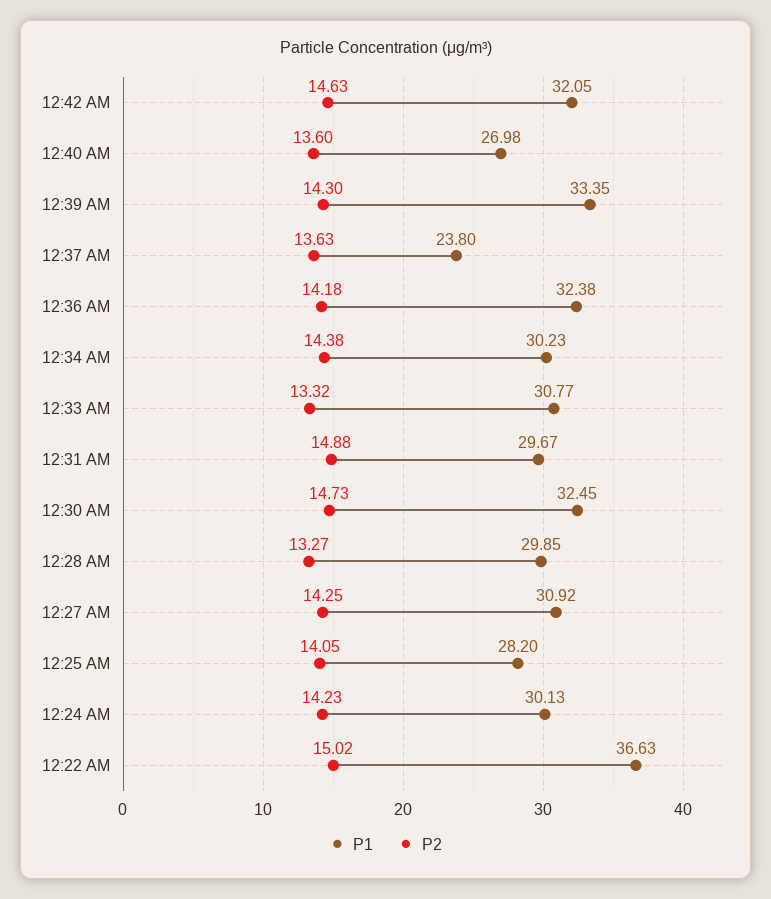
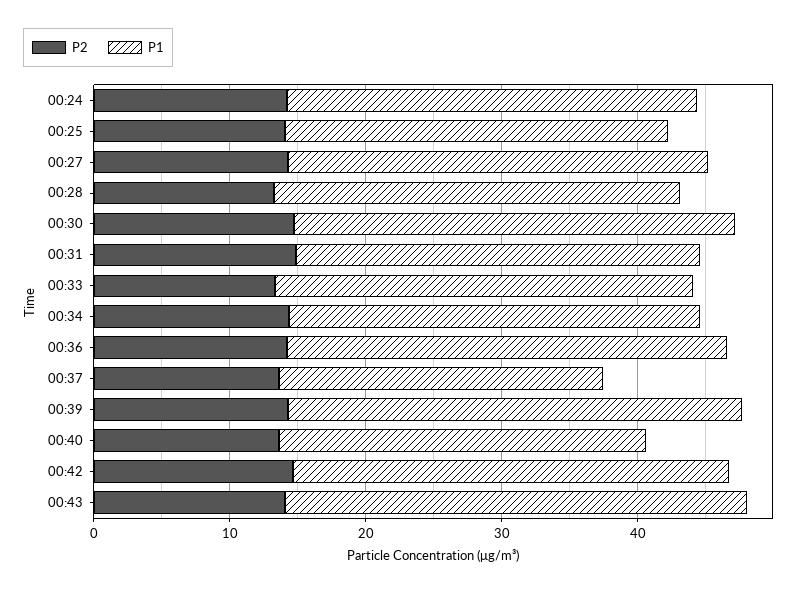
P1, 12:22 AM: 36.63 -> none
P2, 12:22 AM: 15.02 -> none
P2, 00:43: none -> 14
P1, 00:43: none -> 34

